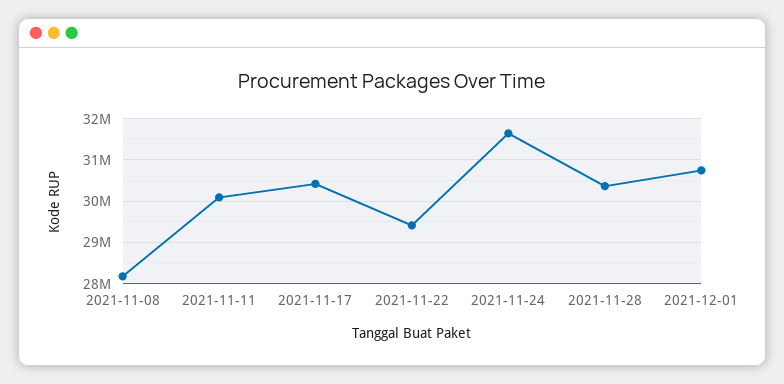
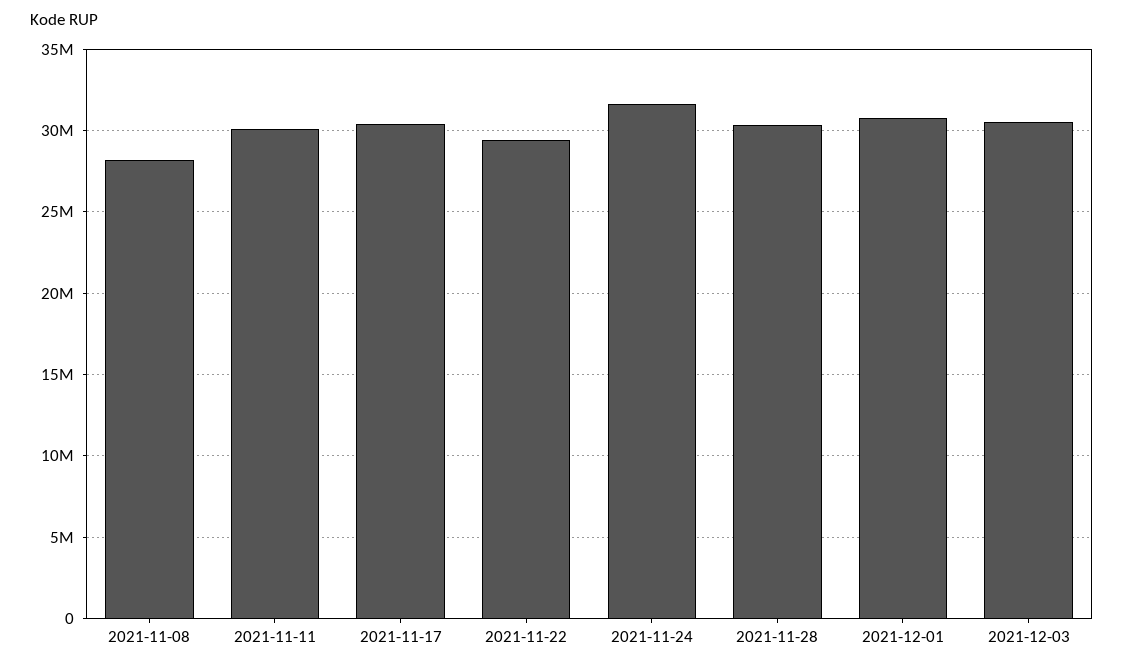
2021-12-03: none -> 30500000

